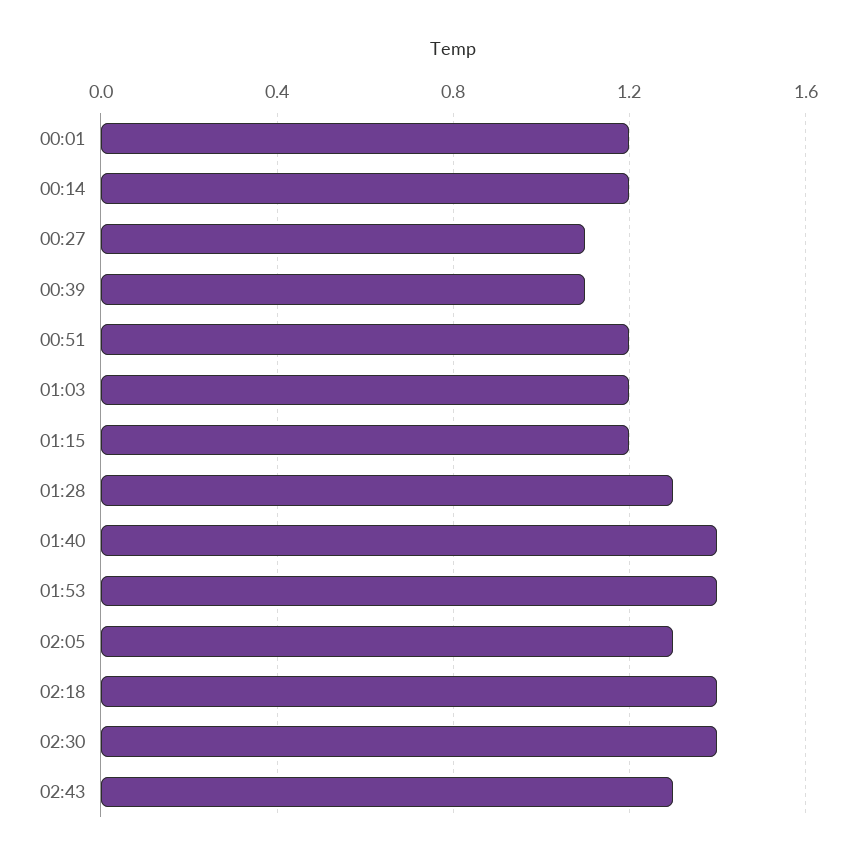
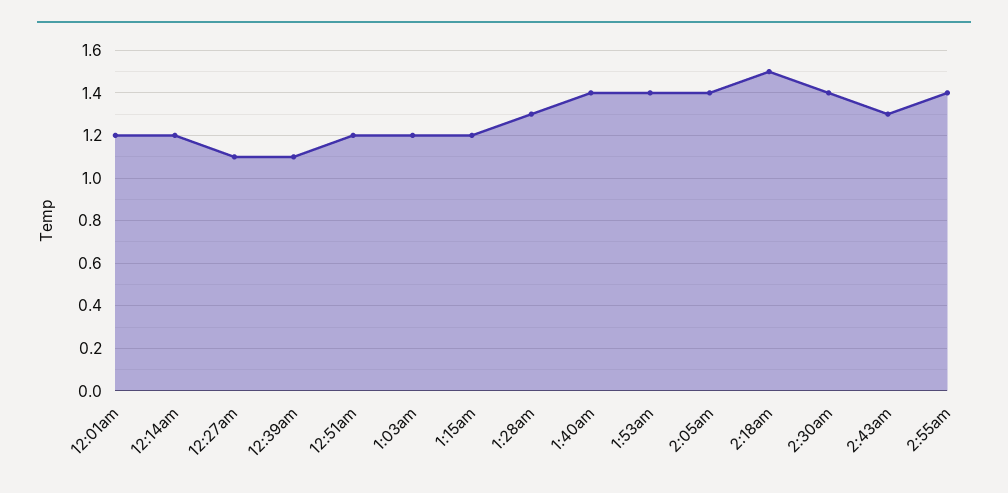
02:05: 1.3 -> 1.4
02:18: 1.4 -> 1.5
2:55am: none -> 1.4

